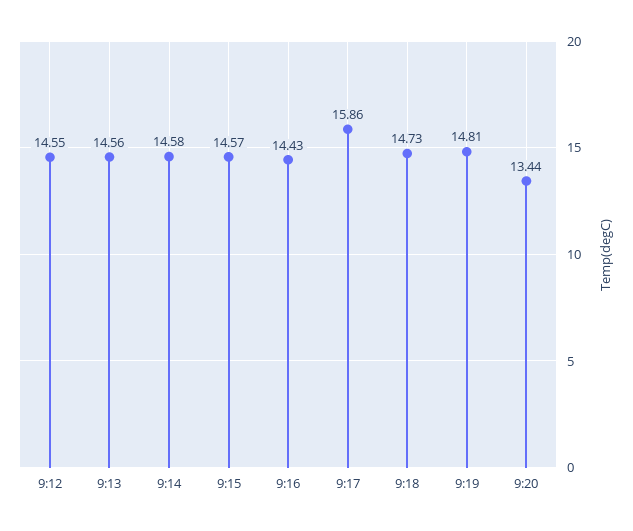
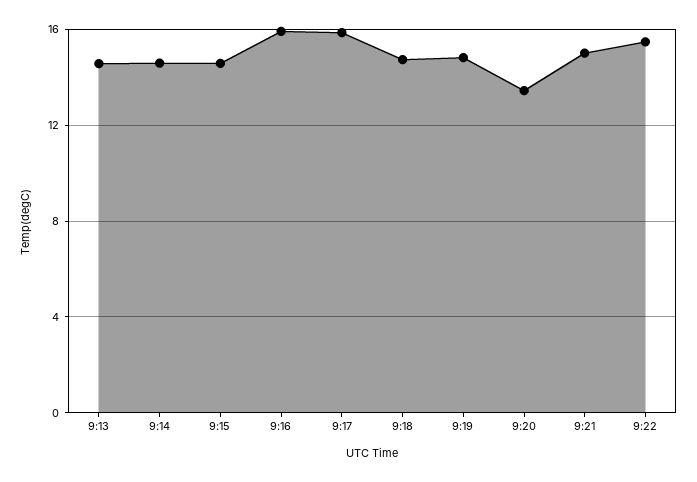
9:12: 14.55 -> none
9:16: 14.43 -> 16
9:21: none -> 15
9:22: none -> 15.5

